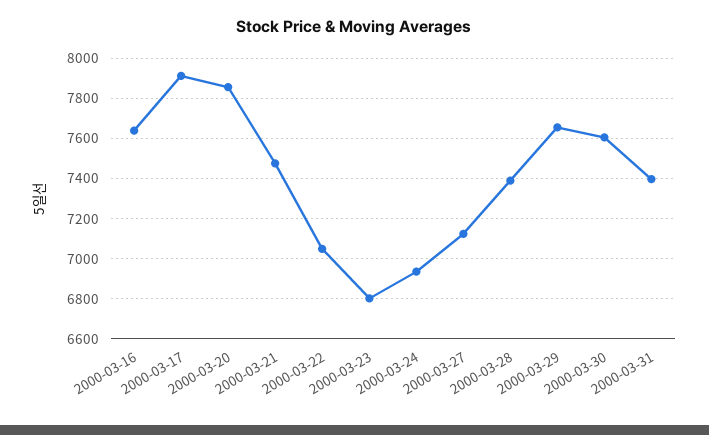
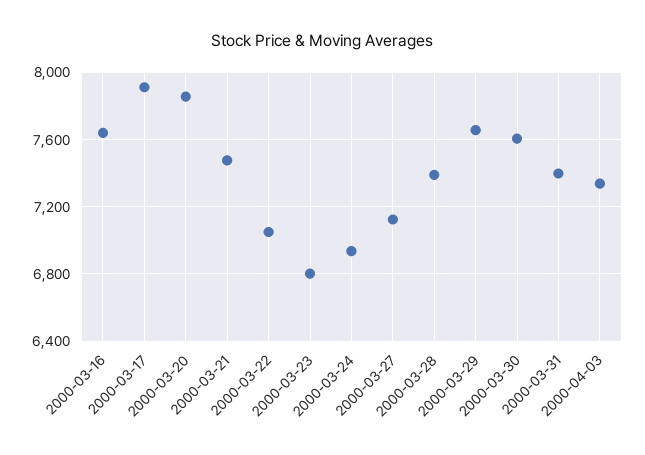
2000-04-03: none -> 7350

